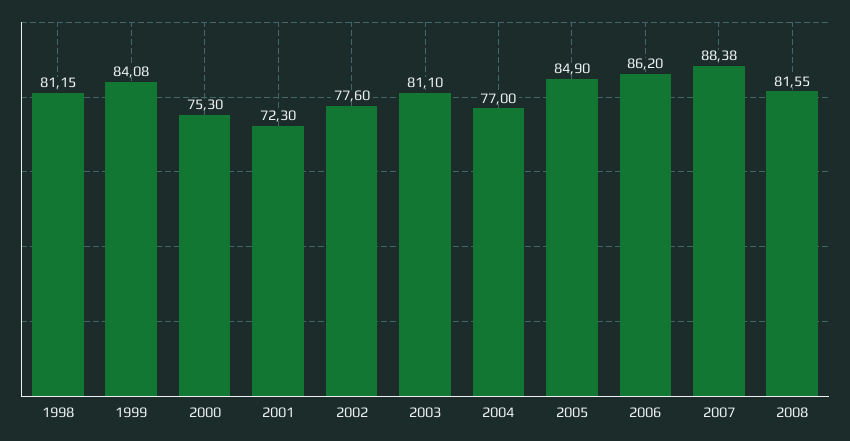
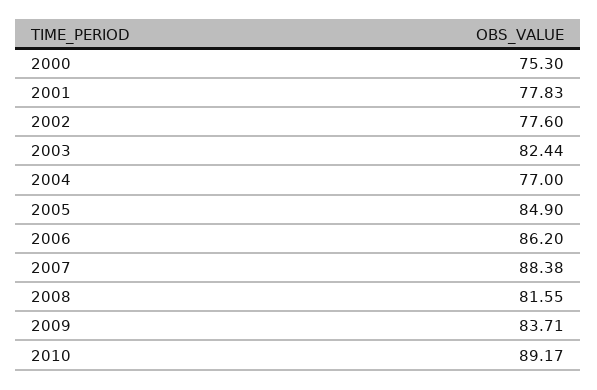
1998: 81.15 -> none
1999: 84.08 -> none
2001: 72.3 -> 77.83
2003: 81.1 -> 82.44
2009: none -> 83.71
2010: none -> 89.17

